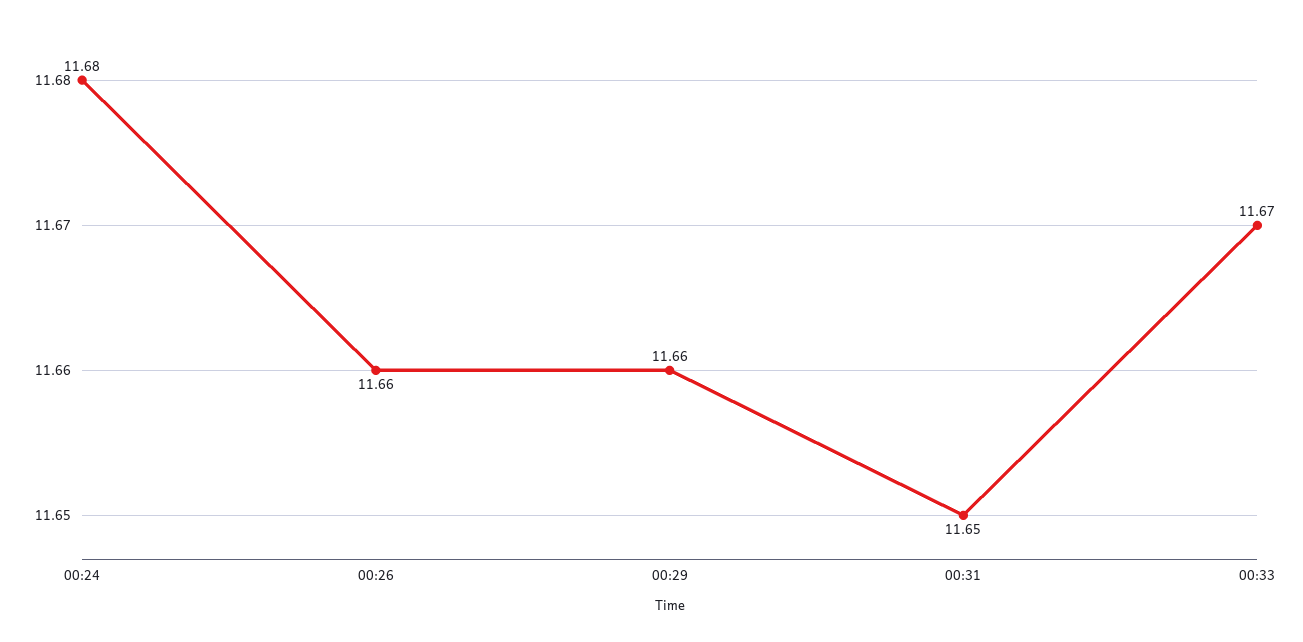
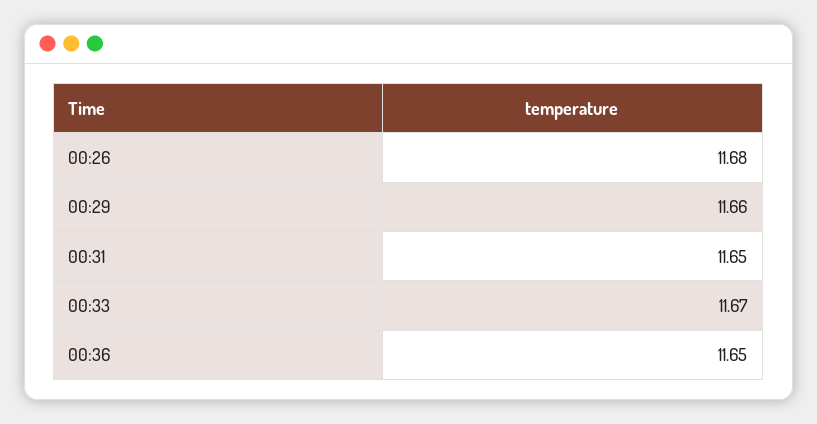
00:24: 11.68 -> none
00:26: 11.66 -> 11.68
00:36: none -> 11.65

